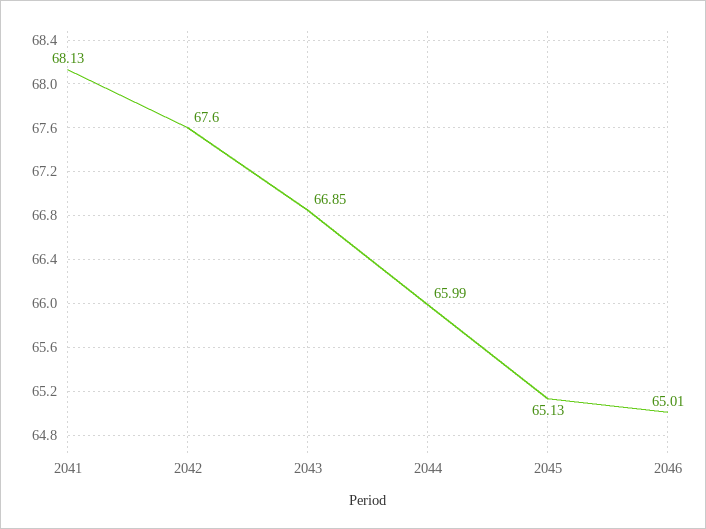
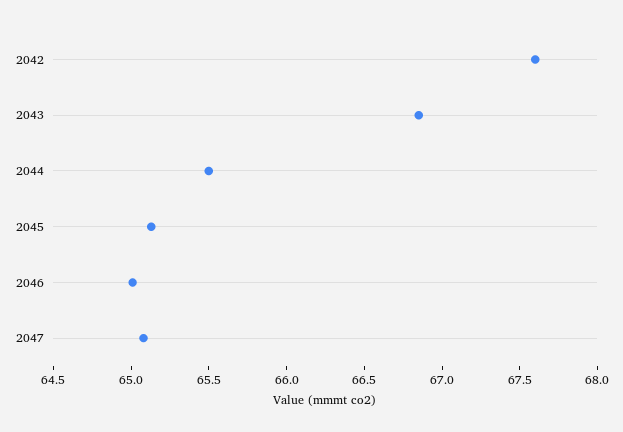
2041: 68.13 -> none
2044: 65.99 -> 65.5
2047: none -> 65.1

